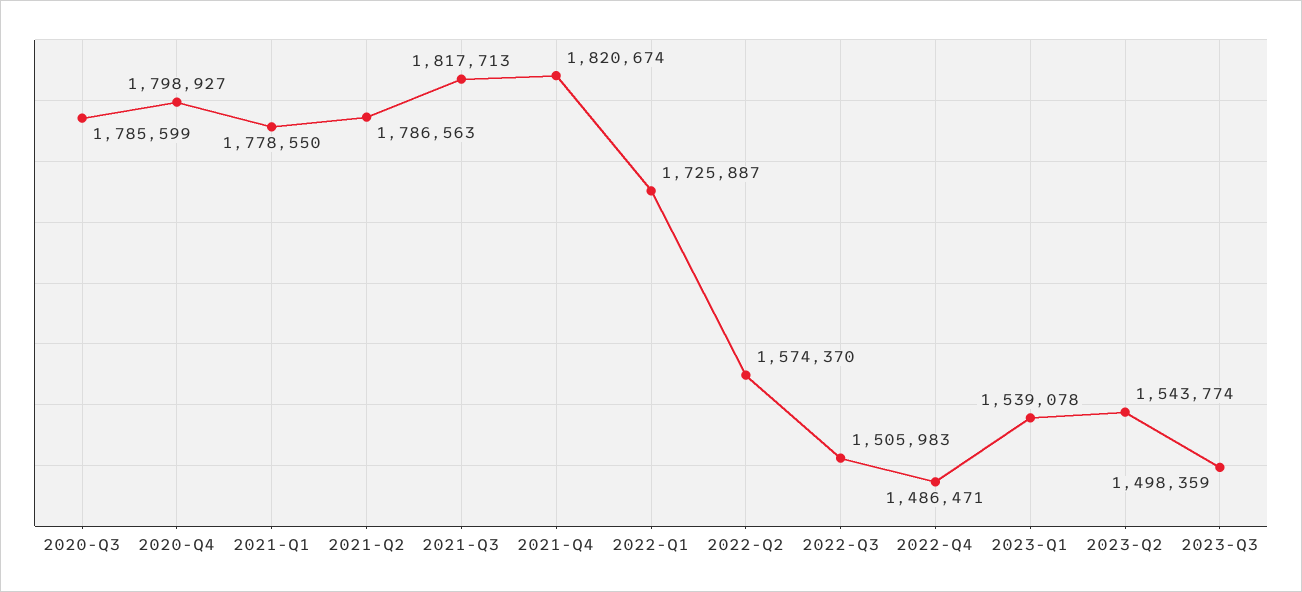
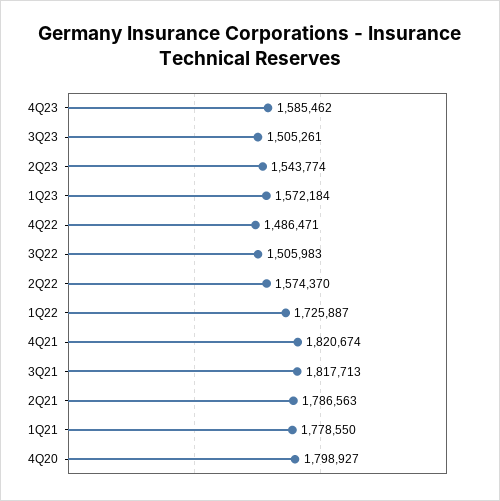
2020-Q3: 1785599 -> none
2023-Q1: 1539078 -> 1572184
2023-Q3: 1498359 -> 1505261
4Q23: none -> 1585462

